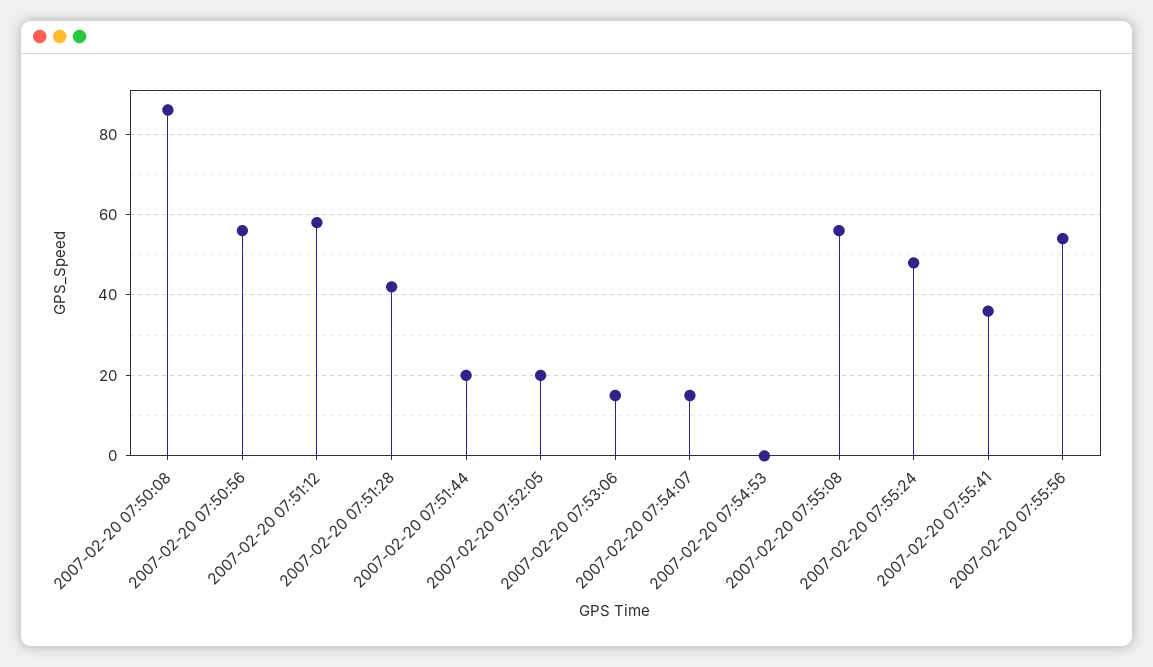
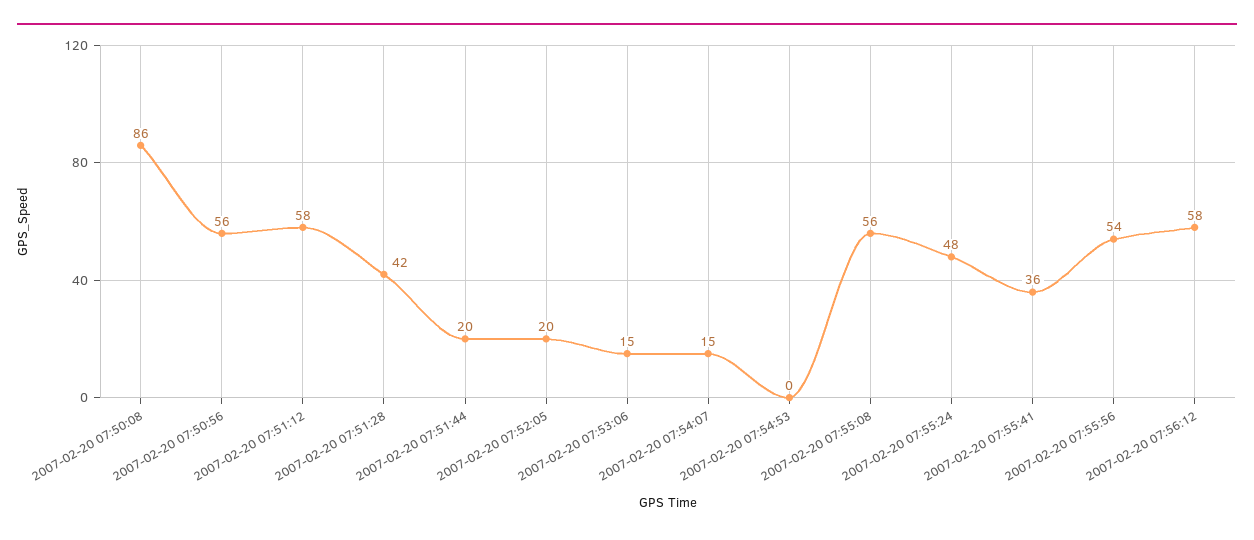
2007-02-20 07:56:12: none -> 58

